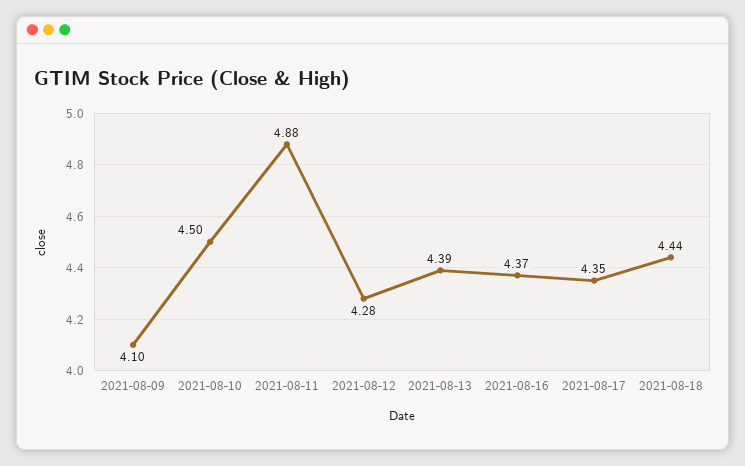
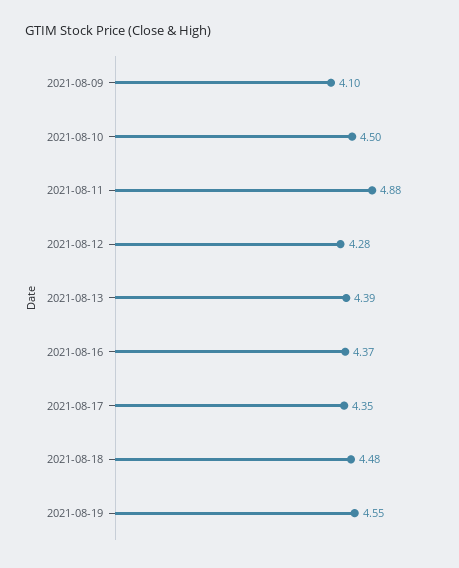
2021-08-18: 4.44 -> 4.48
2021-08-19: none -> 4.55

